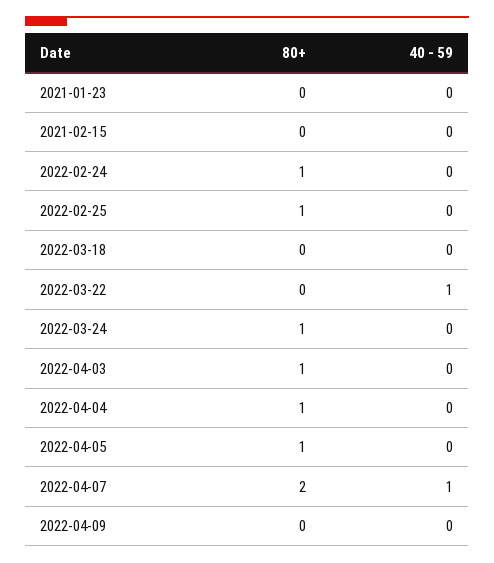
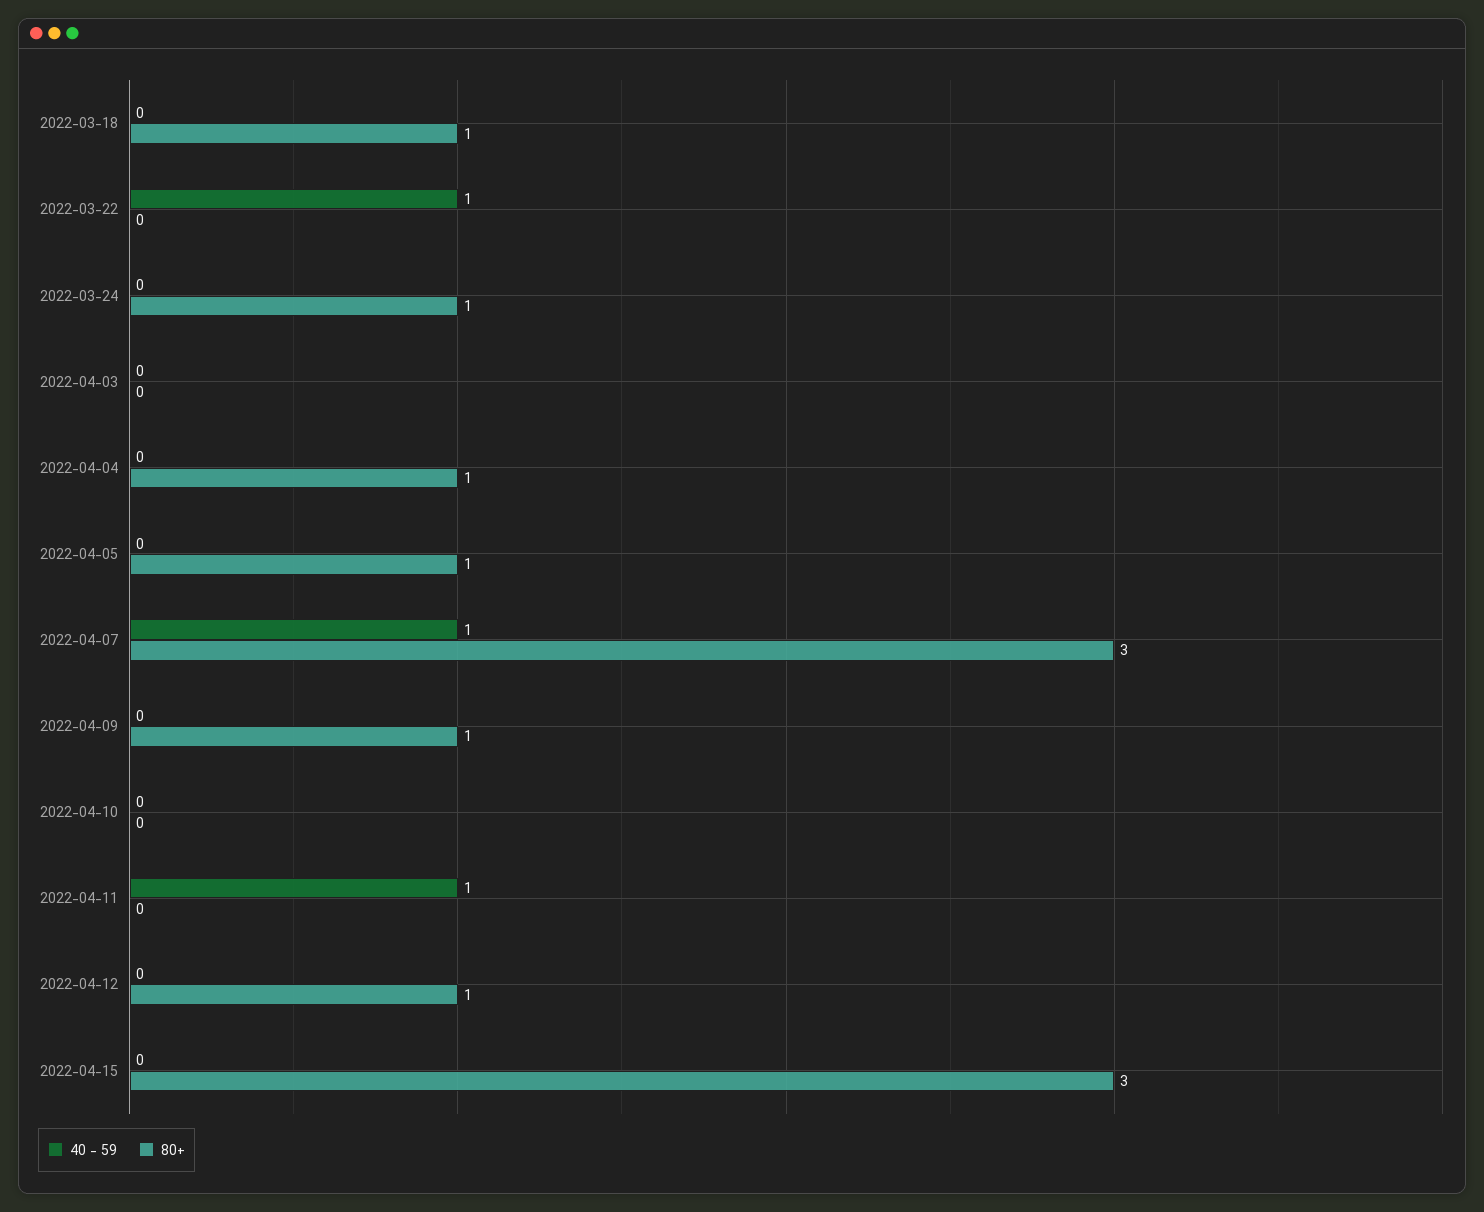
80+, 2021-01-23: 0 -> none
40 - 59, 2021-01-23: 0 -> none
80+, 2021-02-15: 0 -> none
40 - 59, 2021-02-15: 0 -> none
80+, 2022-02-24: 1 -> none
40 - 59, 2022-02-24: 0 -> none
80+, 2022-02-25: 1 -> none
40 - 59, 2022-02-25: 0 -> none
80+, 2022-03-18: 0 -> 1
80+, 2022-04-03: 1 -> 0
80+, 2022-04-07: 2 -> 3
80+, 2022-04-09: 0 -> 1
40 - 59, 2022-04-10: none -> 0
80+, 2022-04-10: none -> 0
40 - 59, 2022-04-11: none -> 1
80+, 2022-04-11: none -> 0
40 - 59, 2022-04-12: none -> 0
80+, 2022-04-12: none -> 1
40 - 59, 2022-04-15: none -> 0
80+, 2022-04-15: none -> 3

